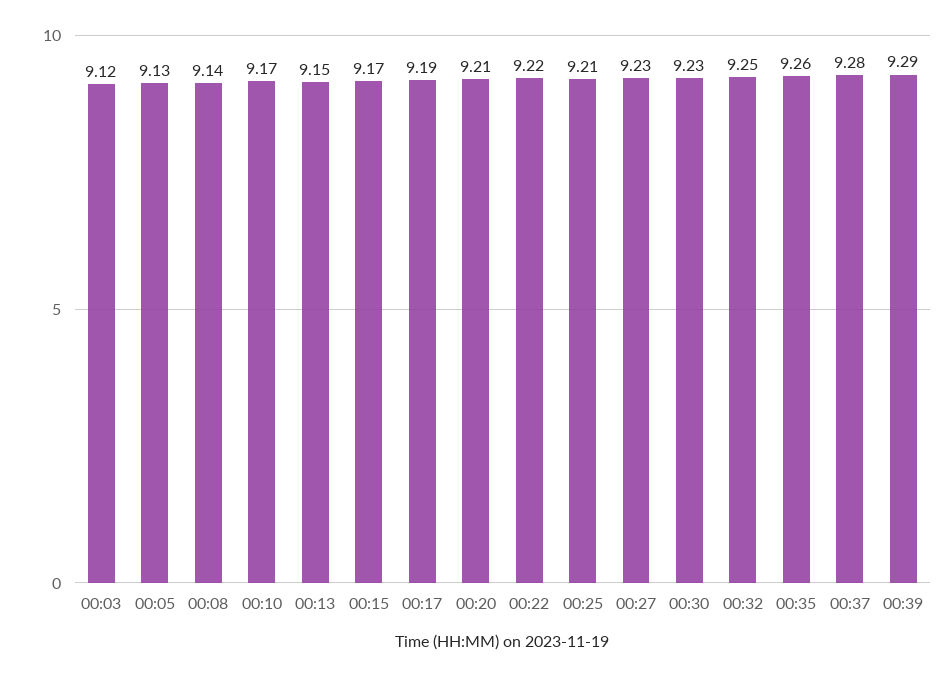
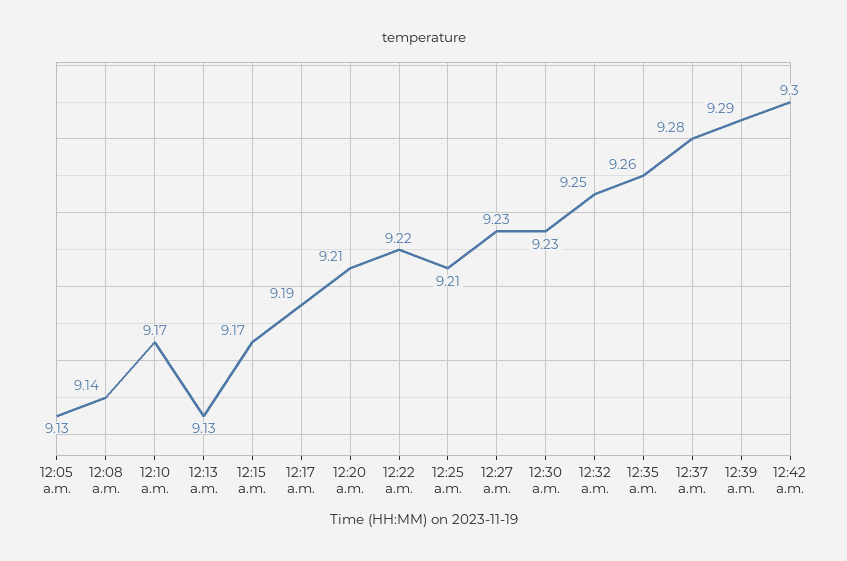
00:03: 9.12 -> none
00:13: 9.15 -> 9.13
12:42 a.m.: none -> 9.3

